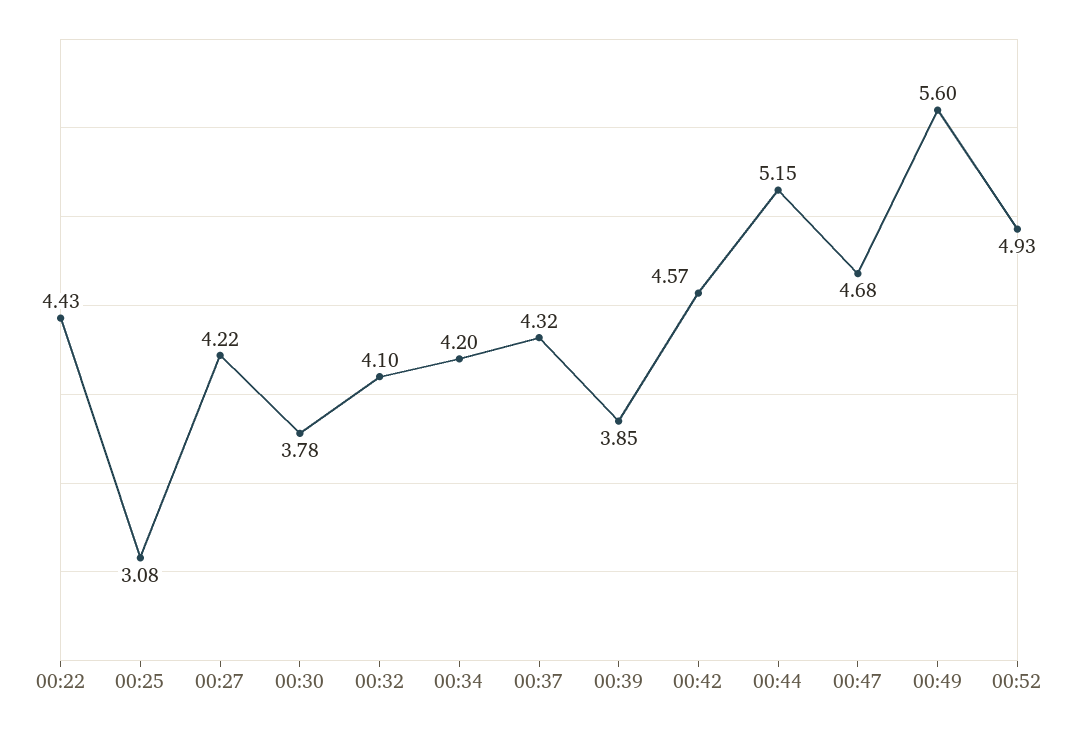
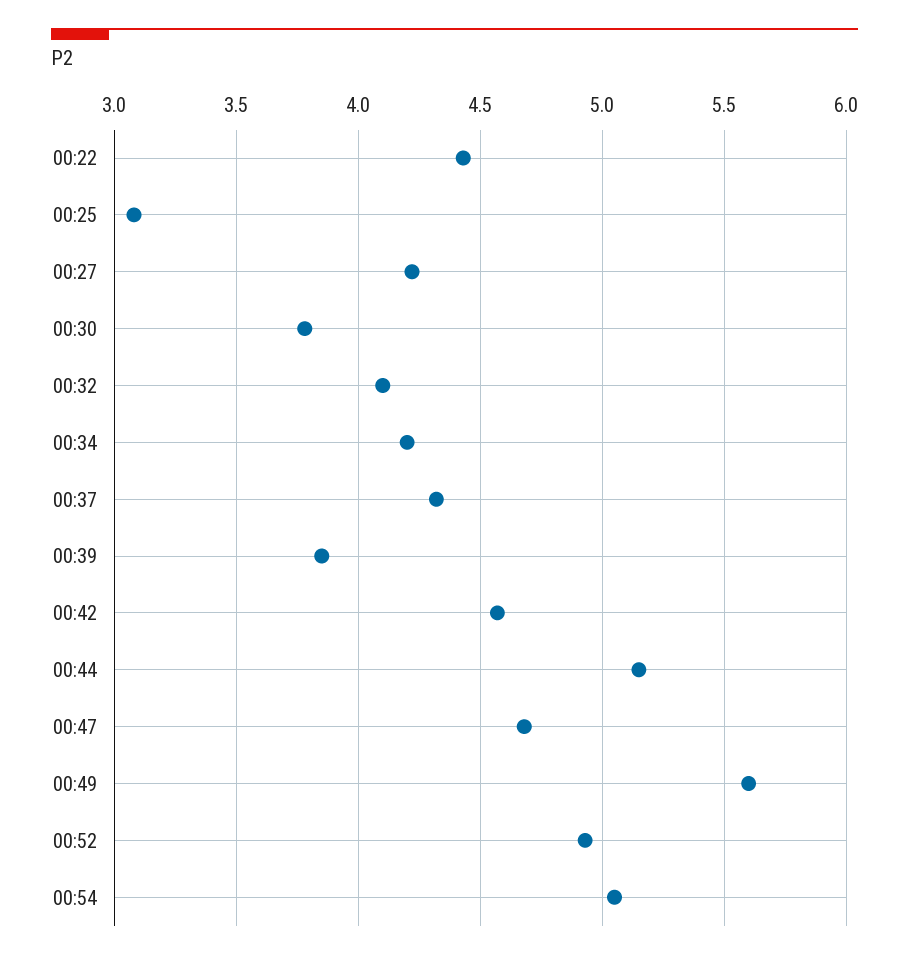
00:54: none -> 5.05

